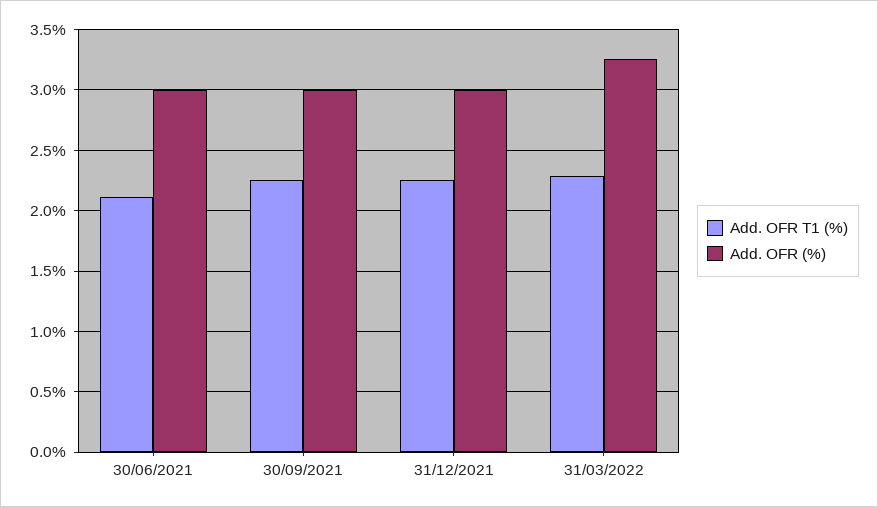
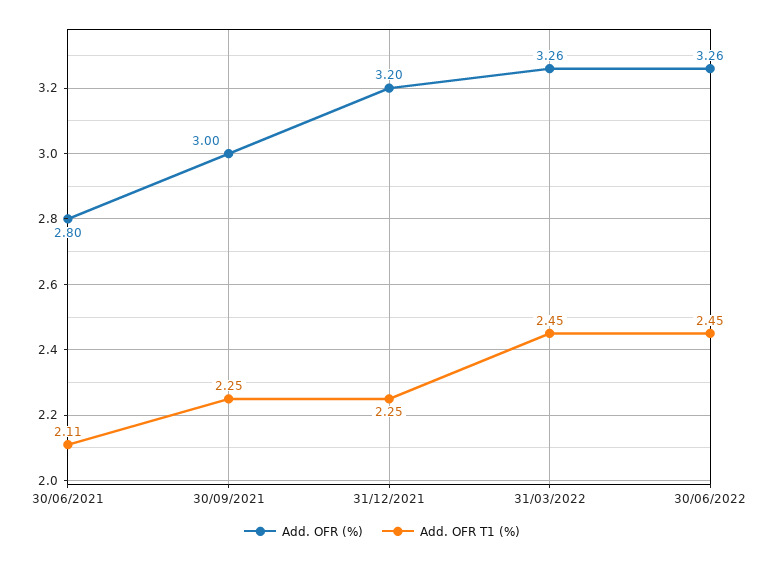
Add. OFR (%), 30/06/2021: 3 -> 2.8
Add. OFR (%), 31/12/2021: 3 -> 3.2
Add. OFR T1 (%), 31/03/2022: 2.3 -> 2.45
Add. OFR (%), 30/06/2022: none -> 3.26
Add. OFR T1 (%), 30/06/2022: none -> 2.45

